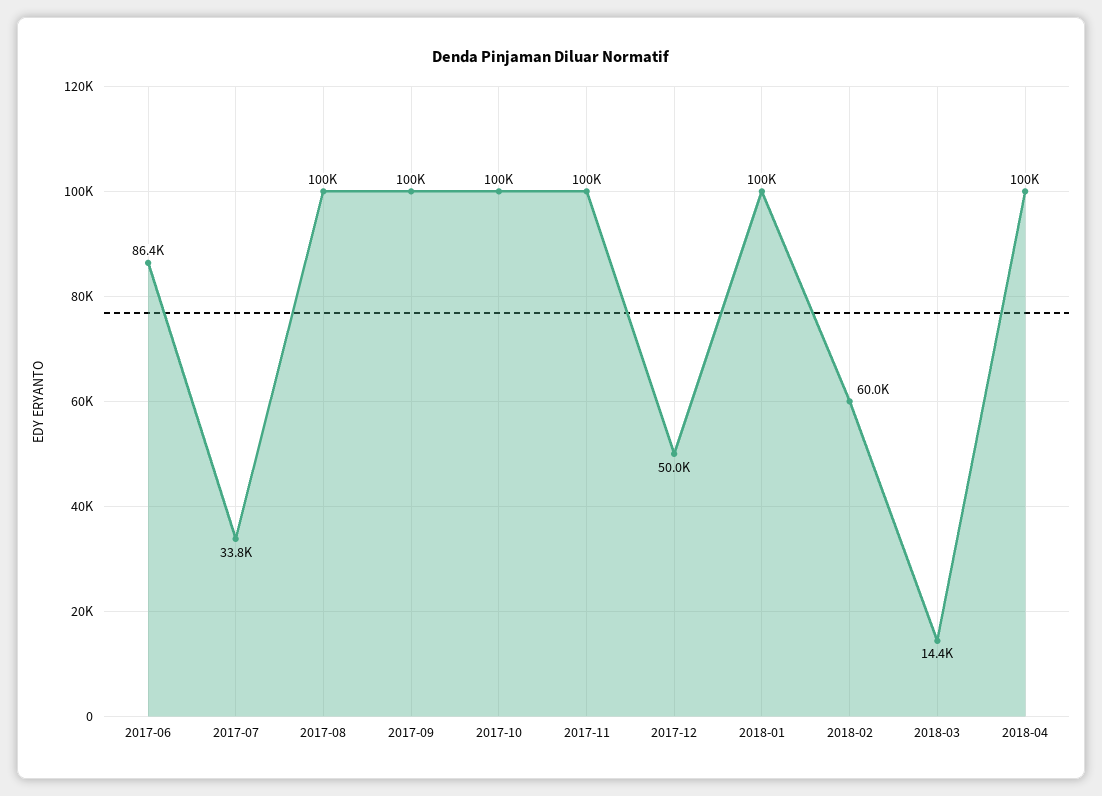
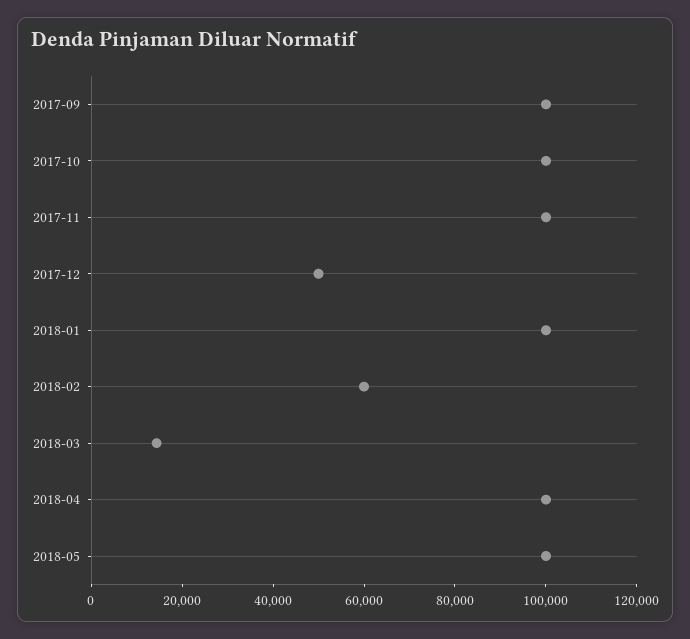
2017-06: 86400 -> none
2017-07: 33800 -> none
2017-08: 100000 -> none
2018-05: none -> 100000

